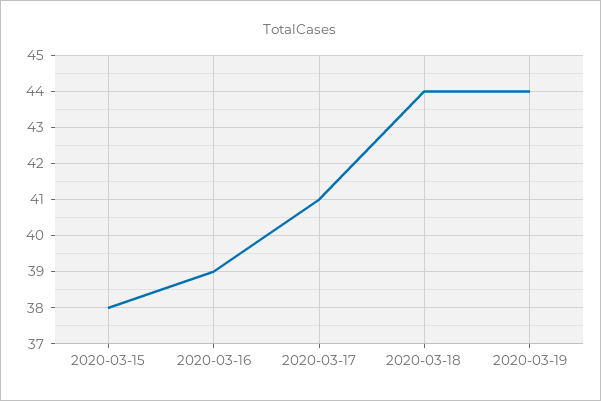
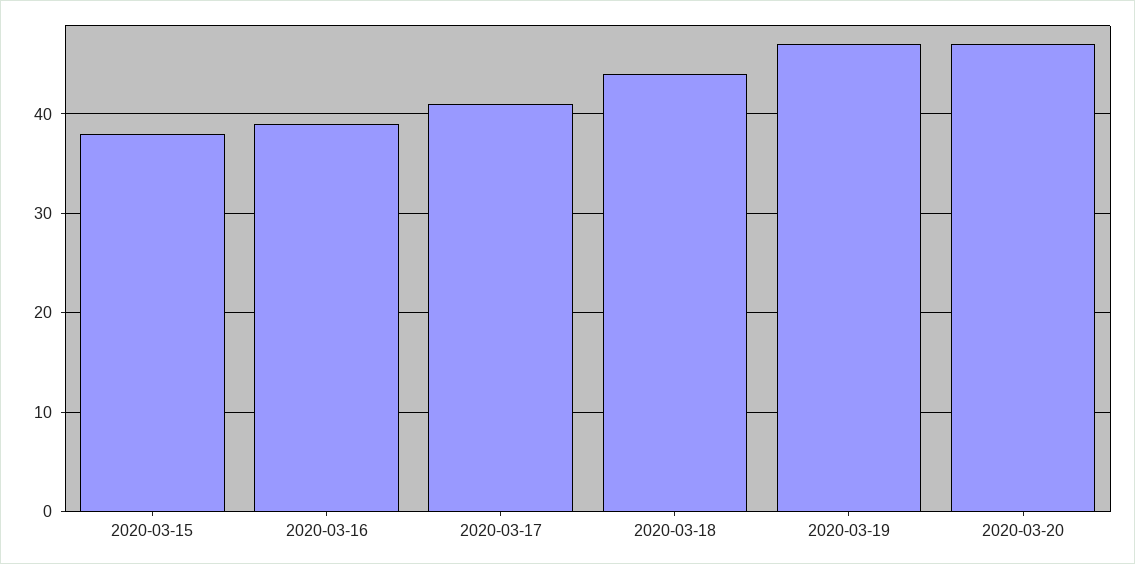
2020-03-19: 44 -> 47
2020-03-20: none -> 47

